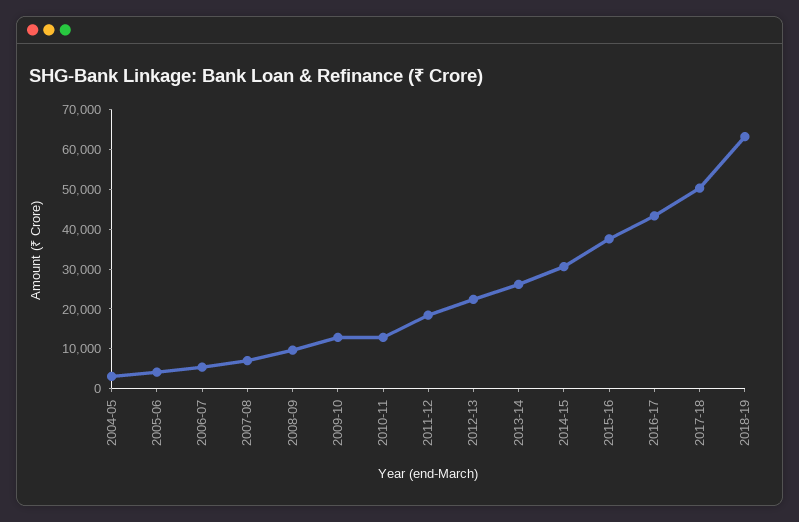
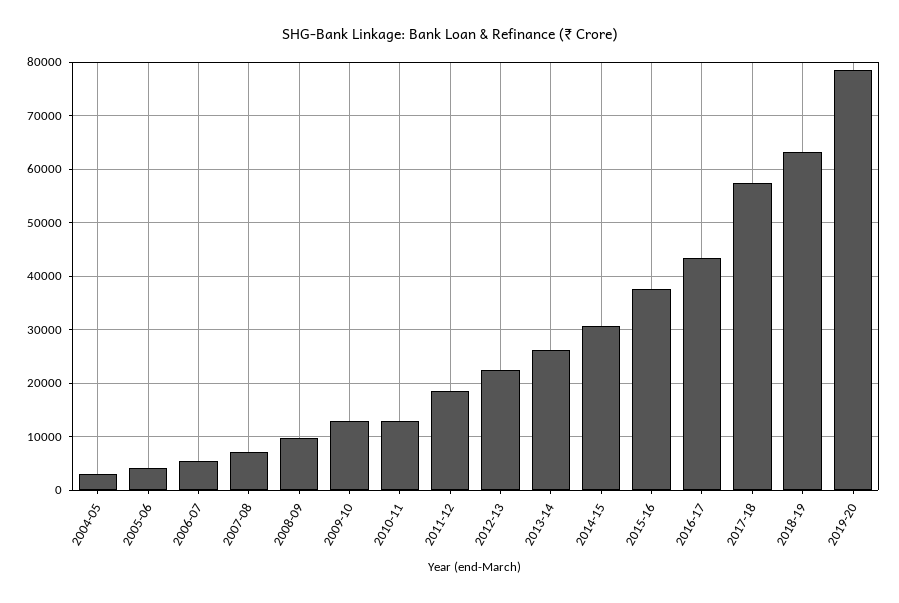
2017-18: 50000 -> 58000
2019-20: none -> 78000

